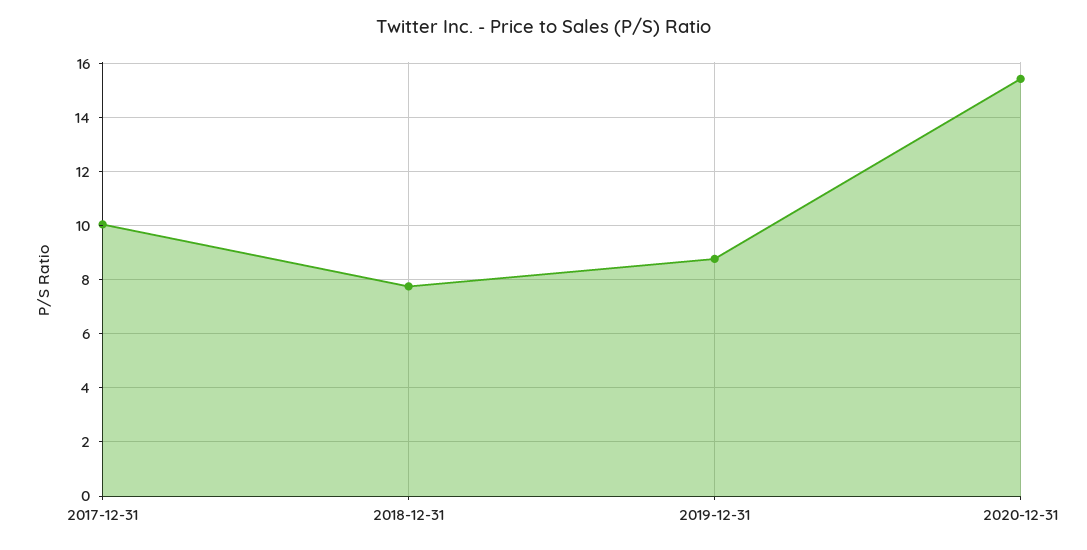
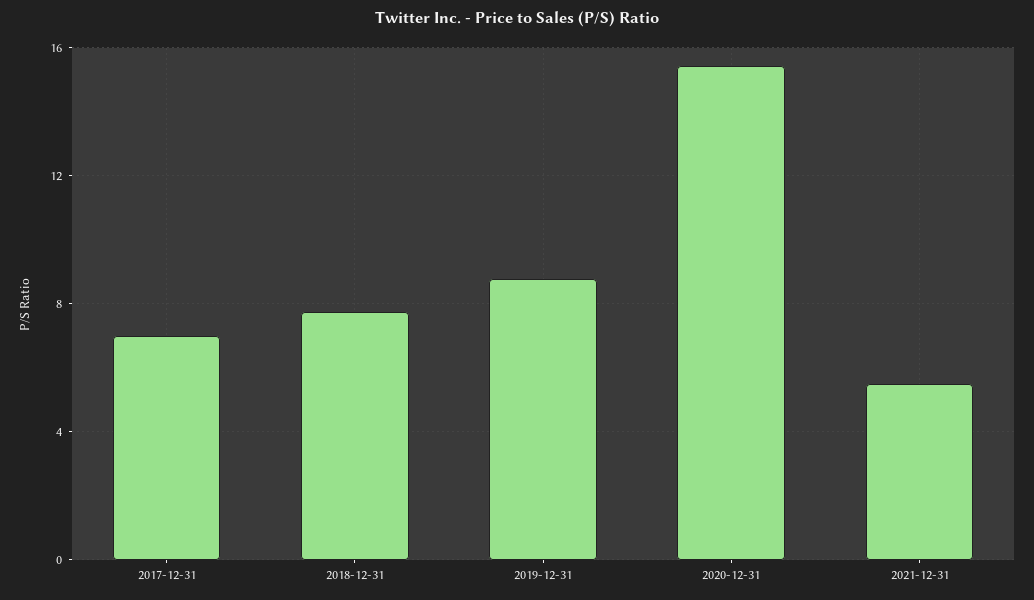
2017-12-31: 10 -> 7
2021-12-31: none -> 5.5

